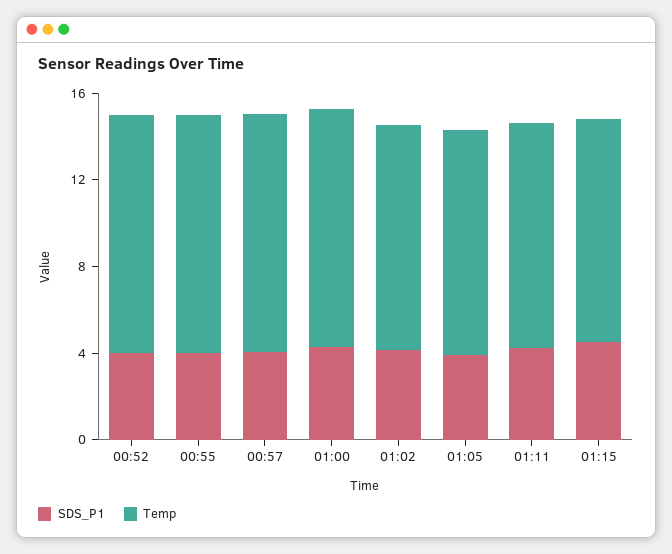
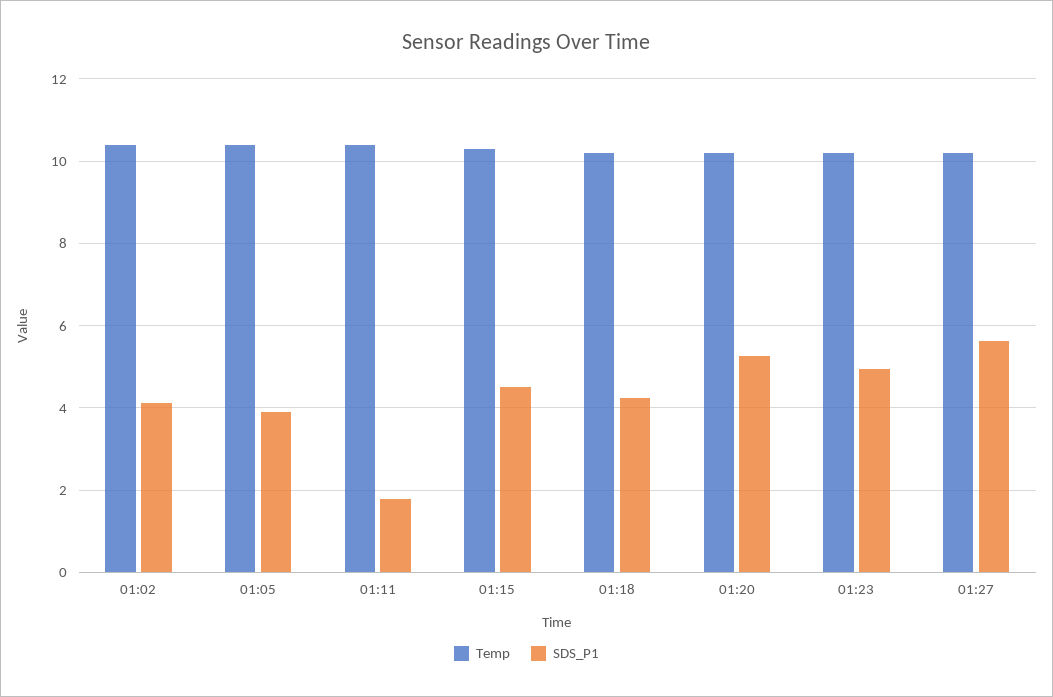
SDS_P1, 00:52: 4 -> none
Temp, 00:52: 11 -> none
SDS_P1, 00:55: 4 -> none
Temp, 00:55: 11 -> none
SDS_P1, 00:57: 4 -> none
Temp, 00:57: 11 -> none
SDS_P1, 01:00: 4 -> none
Temp, 01:00: 11 -> none
SDS_P1, 01:11: 4 -> 1.8
Temp, 01:18: none -> 10.2
SDS_P1, 01:18: none -> 4.2
Temp, 01:20: none -> 10.2
SDS_P1, 01:20: none -> 5.2
Temp, 01:23: none -> 10.2
SDS_P1, 01:23: none -> 5
Temp, 01:27: none -> 10.2
SDS_P1, 01:27: none -> 5.6

